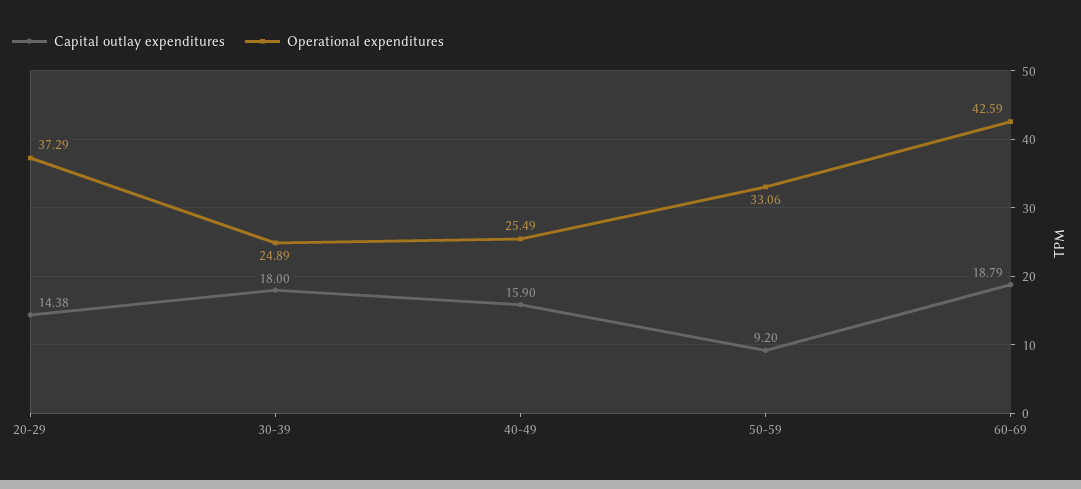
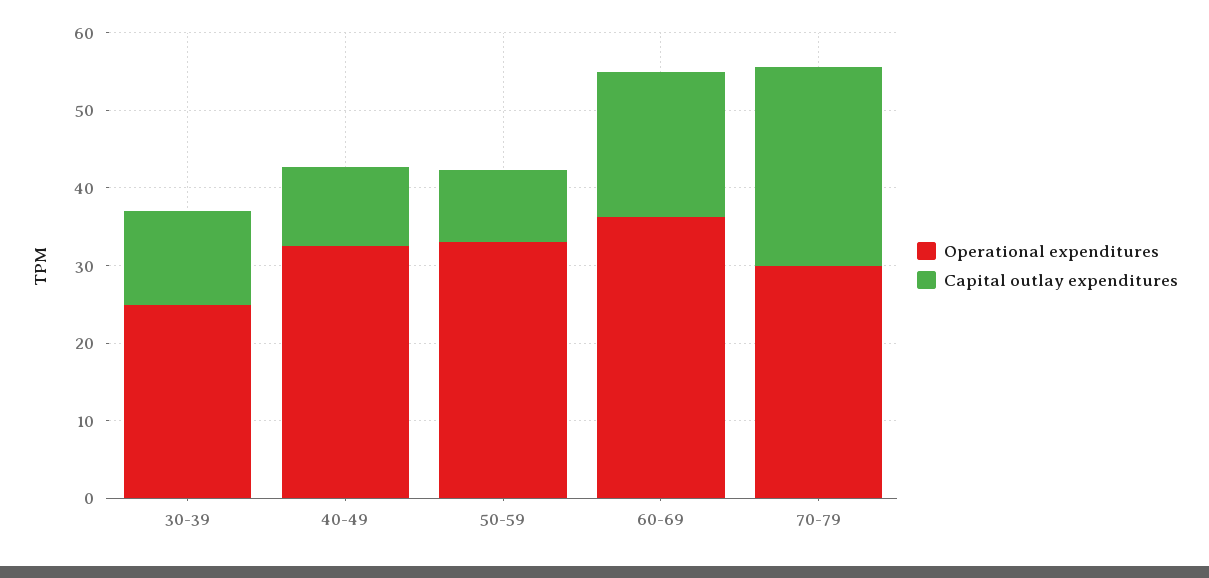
Capital outlay expenditures, 20-29: 14.38 -> none
Operational expenditures, 20-29: 37.29 -> none
Capital outlay expenditures, 30-39: 18 -> 12
Capital outlay expenditures, 40-49: 15.9 -> 10
Operational expenditures, 40-49: 25.49 -> 32
Operational expenditures, 60-69: 42.59 -> 36
Operational expenditures, 70-79: none -> 30
Capital outlay expenditures, 70-79: none -> 26

